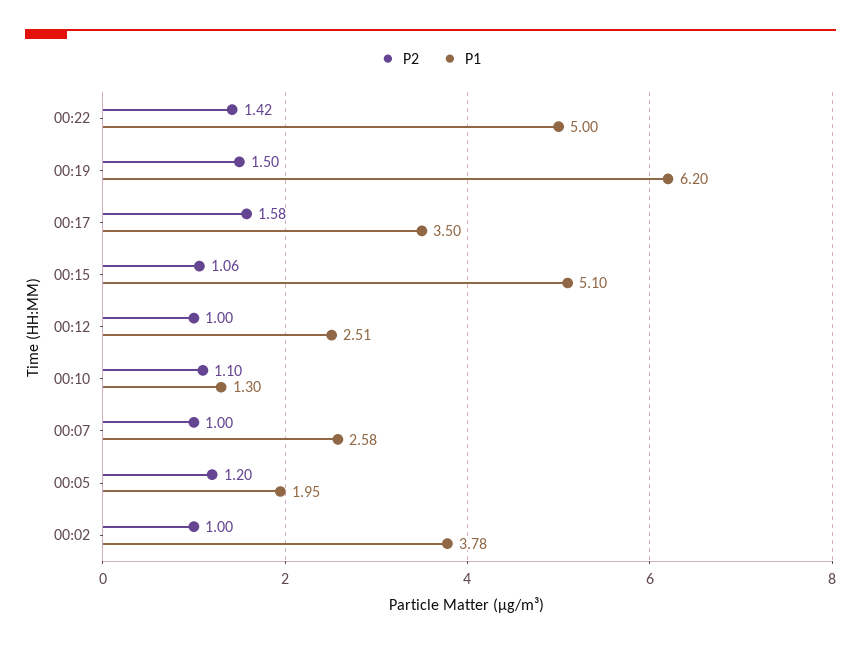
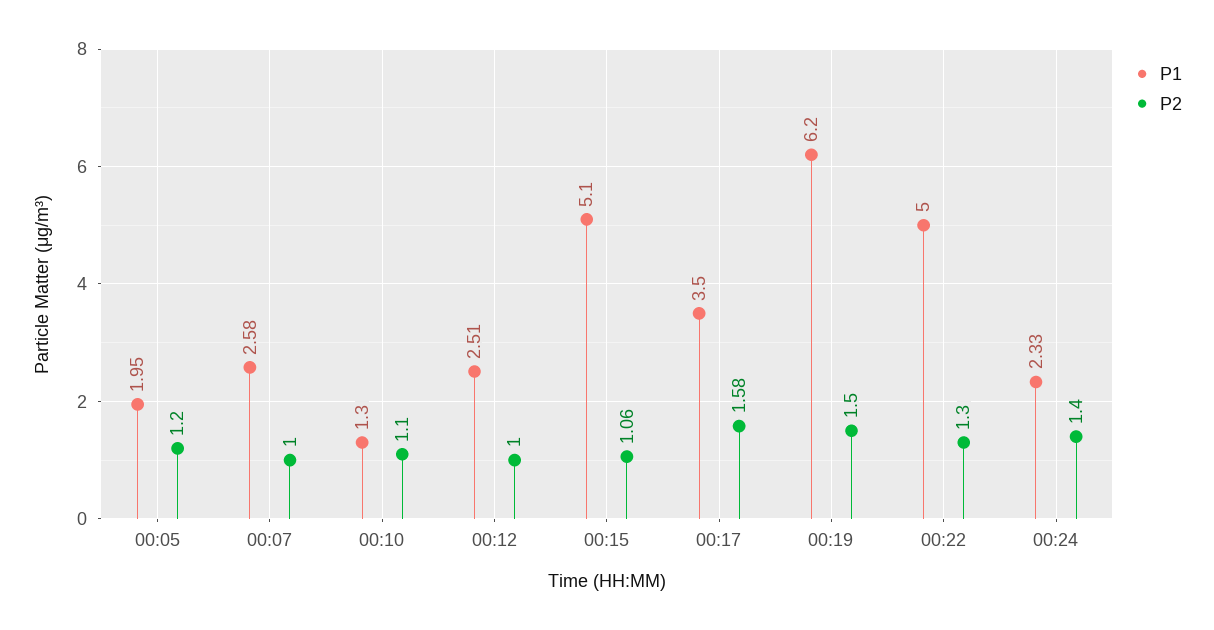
P2, 00:22: 1.42 -> 1.3
P2, 00:02: 1 -> none
P1, 00:02: 3.78 -> none
P1, 00:24: none -> 2.33
P2, 00:24: none -> 1.4

